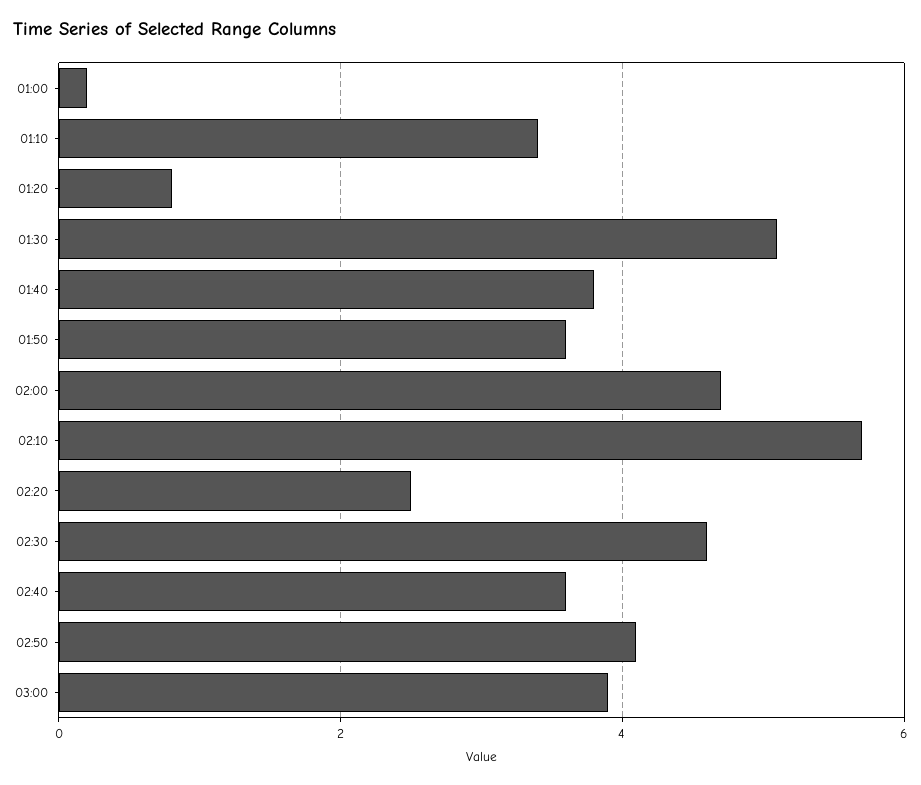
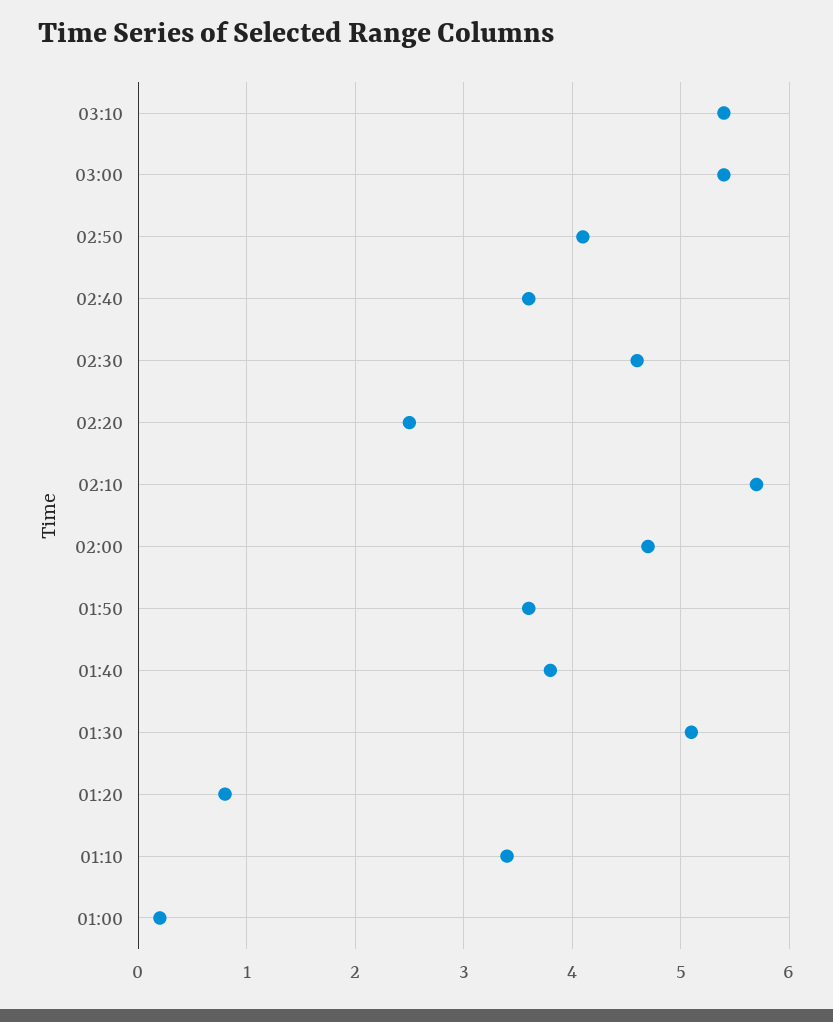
03:00: 4 -> 5.4
03:10: none -> 5.4

